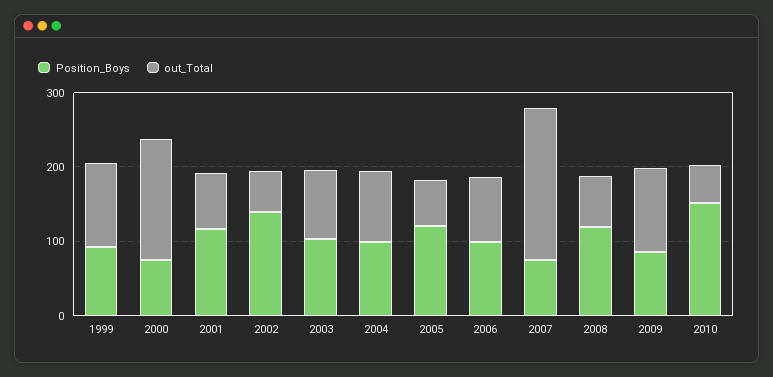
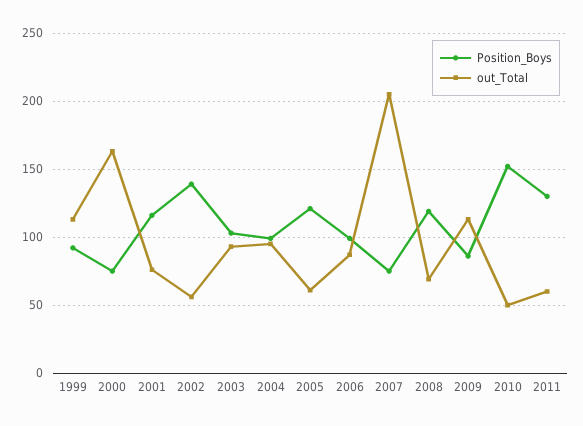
Position_Boys, 2011: none -> 130
out_Total, 2011: none -> 60

